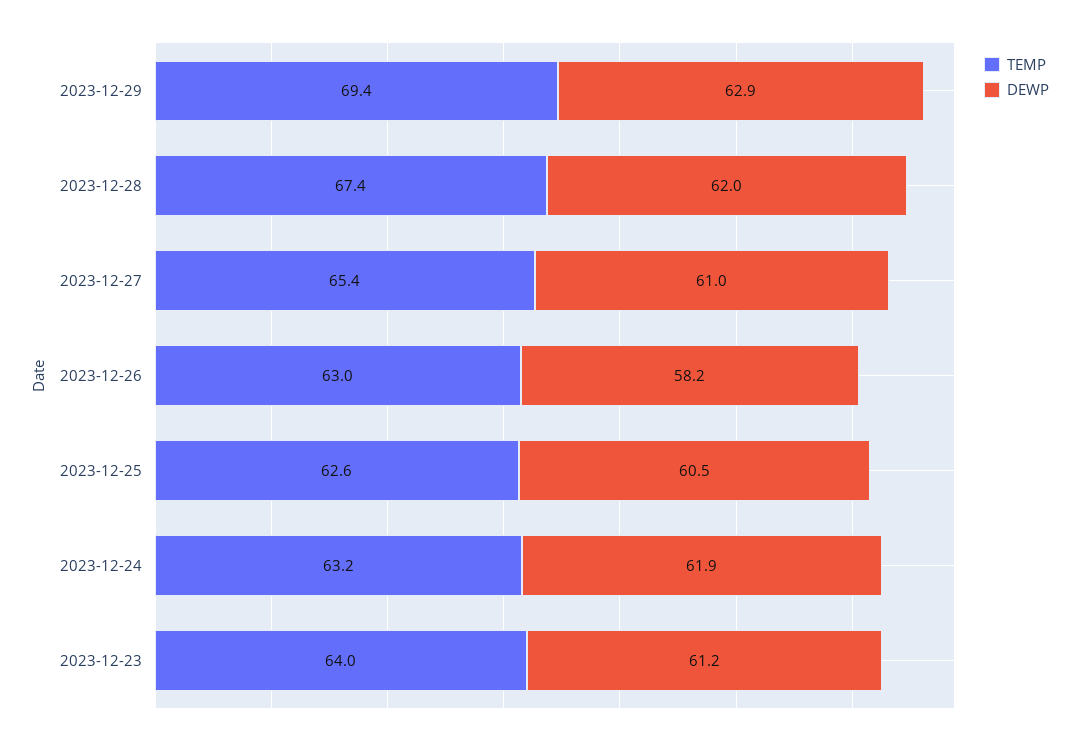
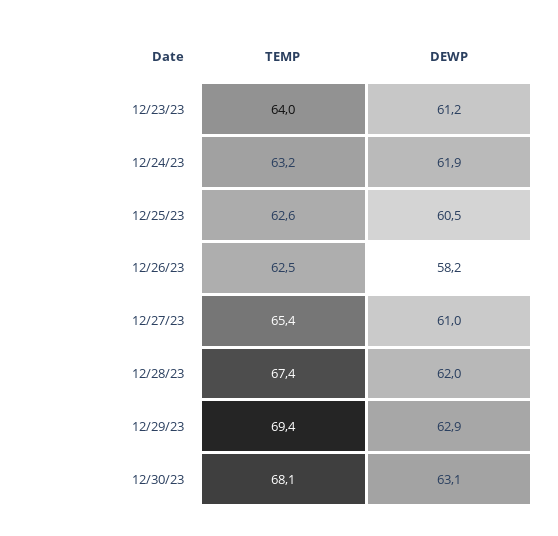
TEMP, 2023-12-26: 63 -> 62.5
TEMP, 12/30/23: none -> 68.1
DEWP, 12/30/23: none -> 63.1

